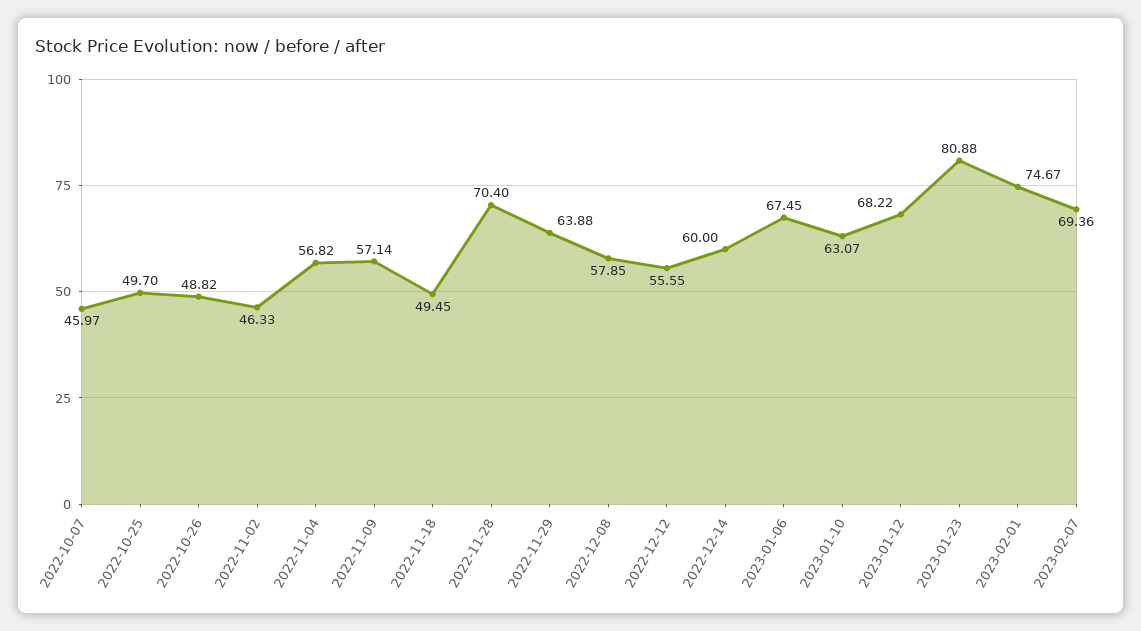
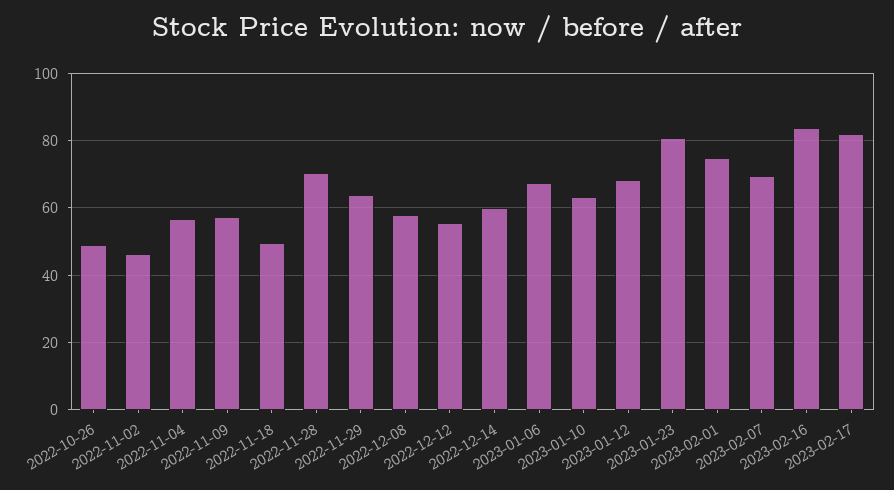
2022-10-07: 45.97 -> none
2022-10-25: 49.7 -> none
2023-02-16: none -> 84
2023-02-17: none -> 82

